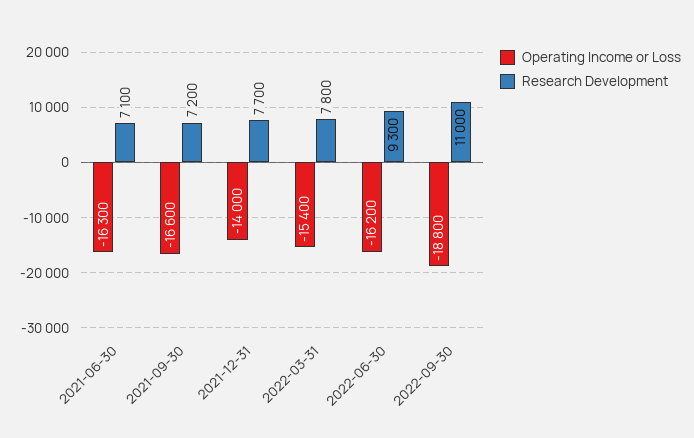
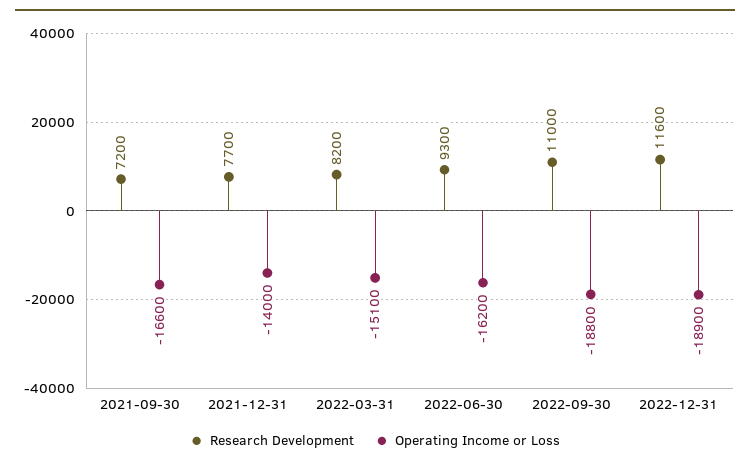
Operating Income or Loss, 2021-06-30: -16300 -> none
Research Development, 2021-06-30: 7100 -> none
Operating Income or Loss, 2022-03-31: -15400 -> -15100
Research Development, 2022-03-31: 7800 -> 8200
Research Development, 2022-12-31: none -> 11600
Operating Income or Loss, 2022-12-31: none -> -18900

